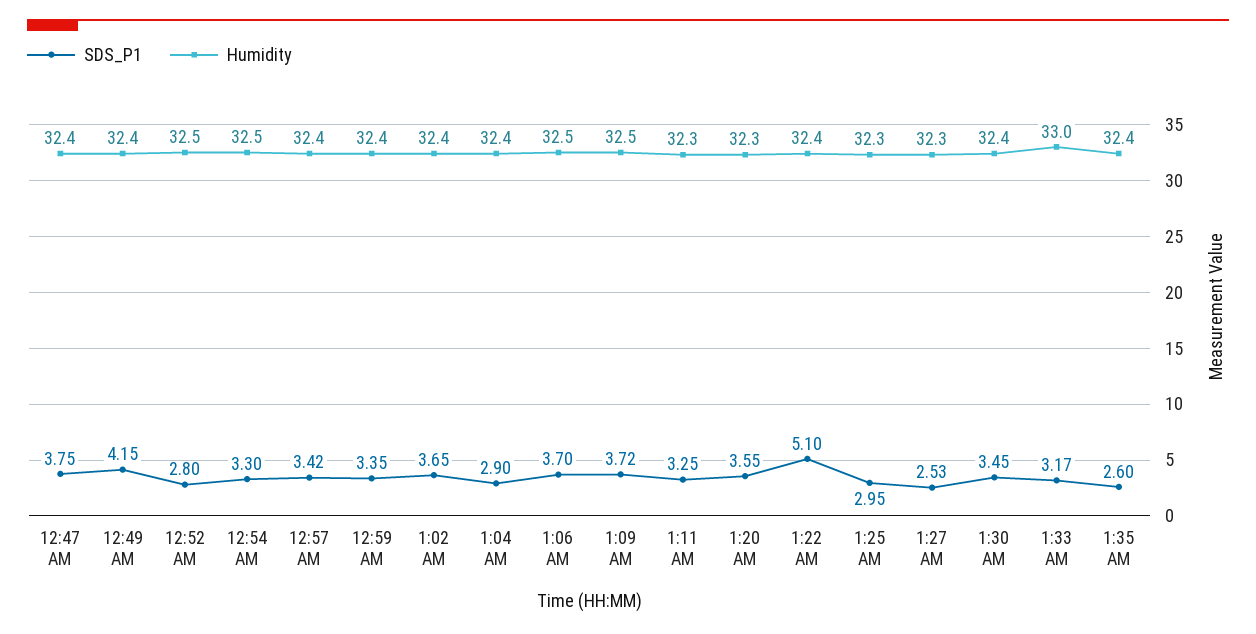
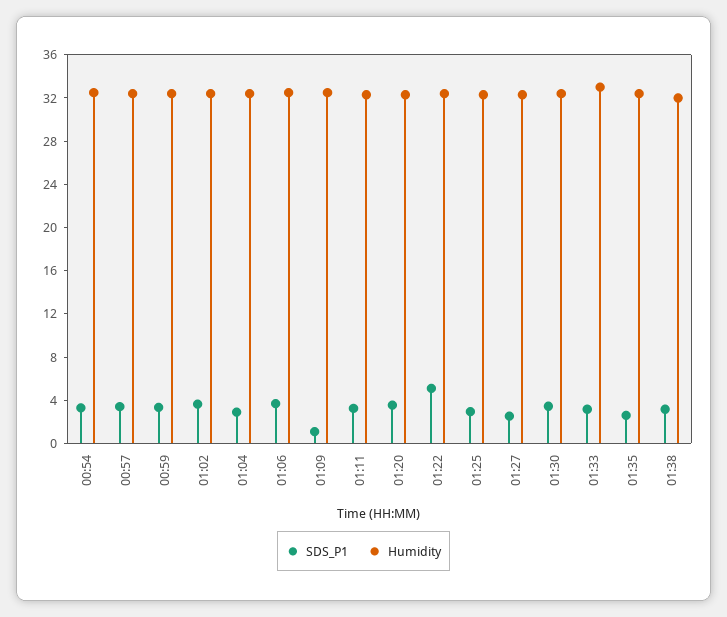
SDS_P1, 12:47 AM: 3.75 -> none
Humidity, 12:47 AM: 32.4 -> none
SDS_P1, 12:49 AM: 4.15 -> none
Humidity, 12:49 AM: 32.4 -> none
SDS_P1, 12:52 AM: 2.8 -> none
Humidity, 12:52 AM: 32.5 -> none
SDS_P1, 1:09 AM: 3.72 -> 1
SDS_P1, 01:38: none -> 3
Humidity, 01:38: none -> 32

